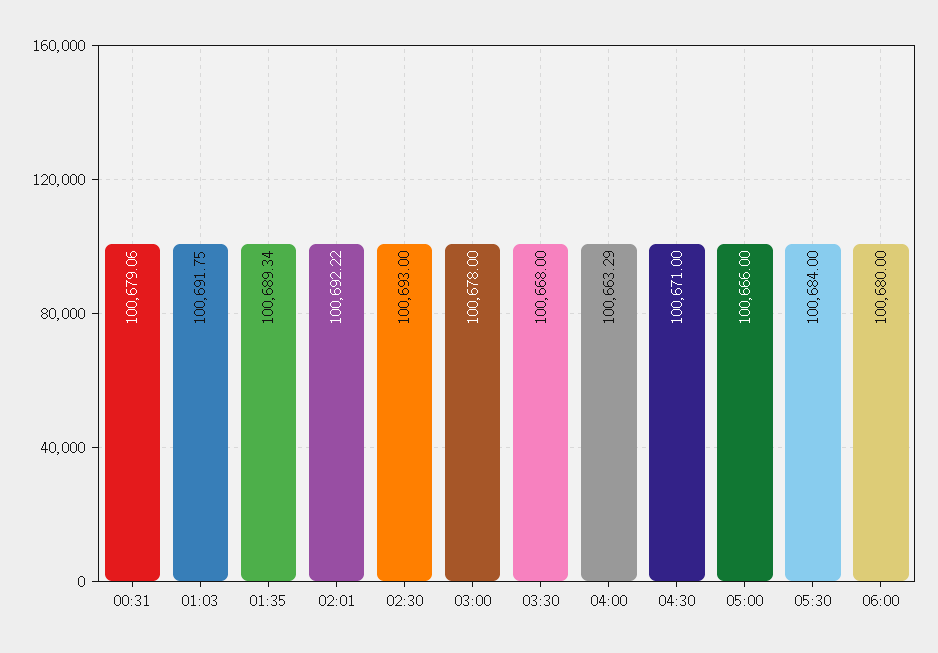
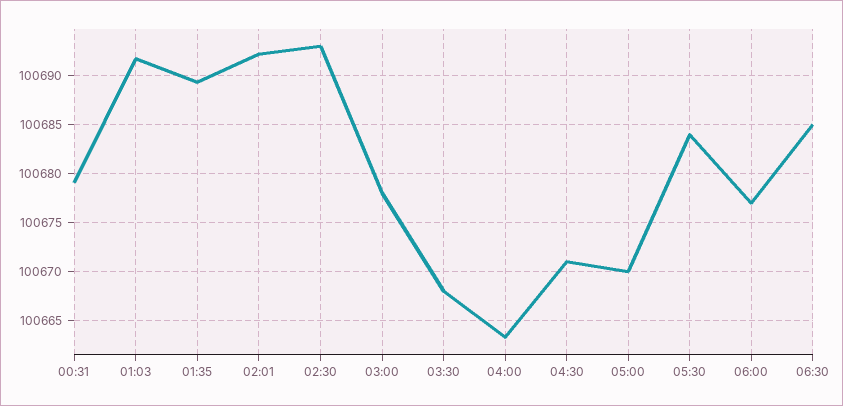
05:00: 100666 -> 100670
06:00: 100680 -> 100677
06:30: none -> 100685

